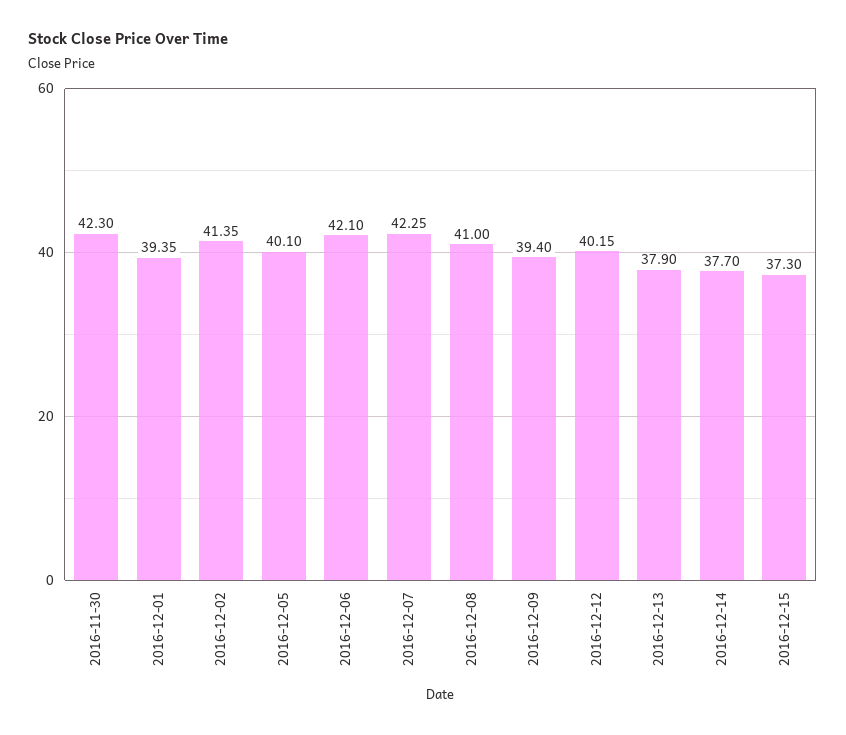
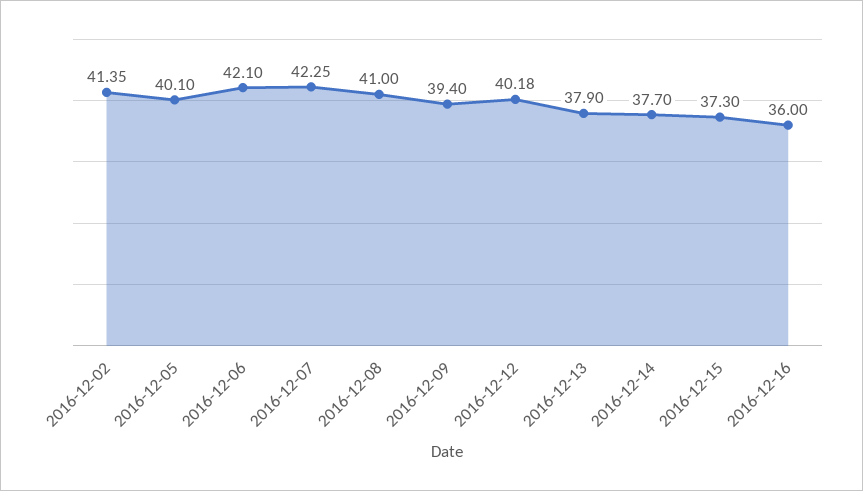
2016-11-30: 42.3 -> none
2016-12-01: 39.35 -> none
2016-12-12: 40.15 -> 40.18
2016-12-16: none -> 36

